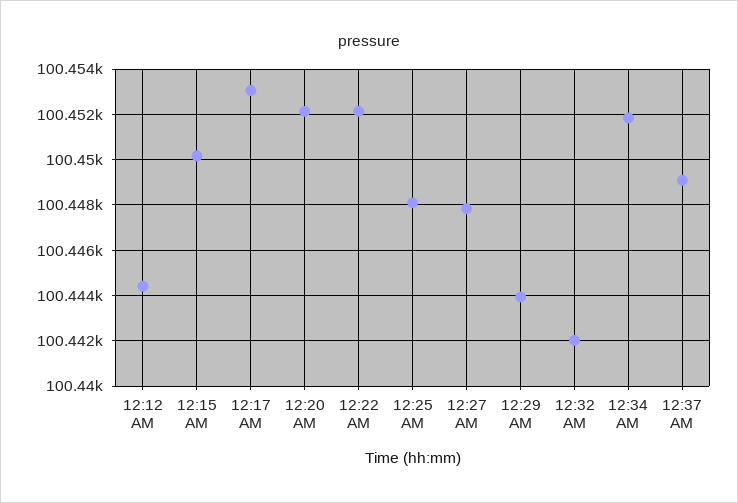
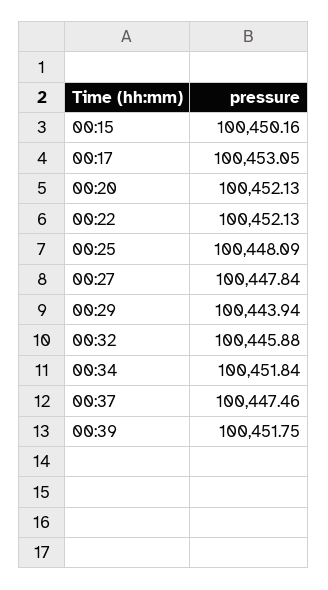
12:12 AM: 100444.5 -> none
12:32 AM: 100442 -> 100445.88
12:37 AM: 100449 -> 100447.46
00:39: none -> 100451.75

